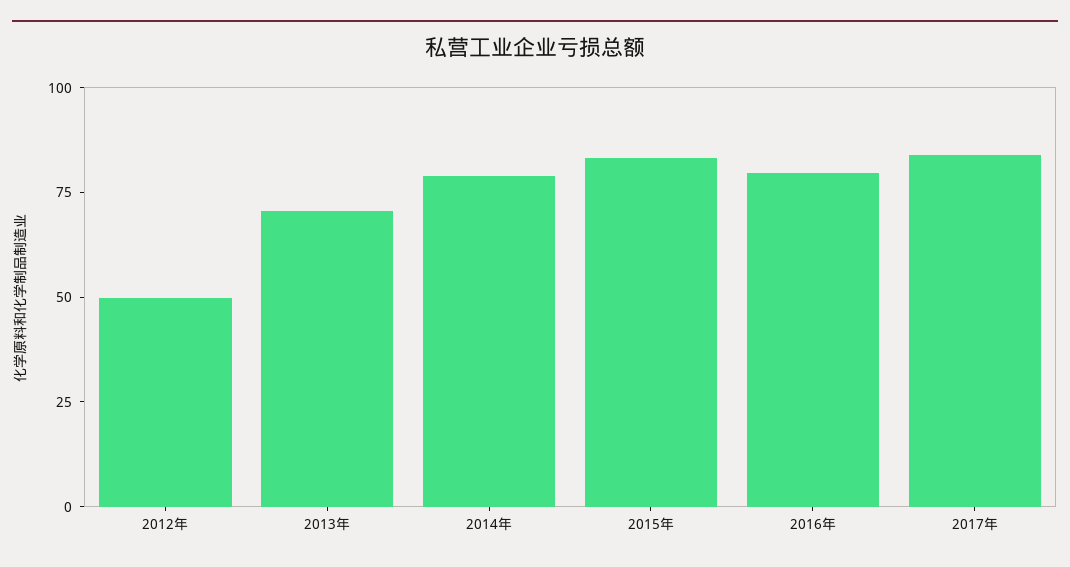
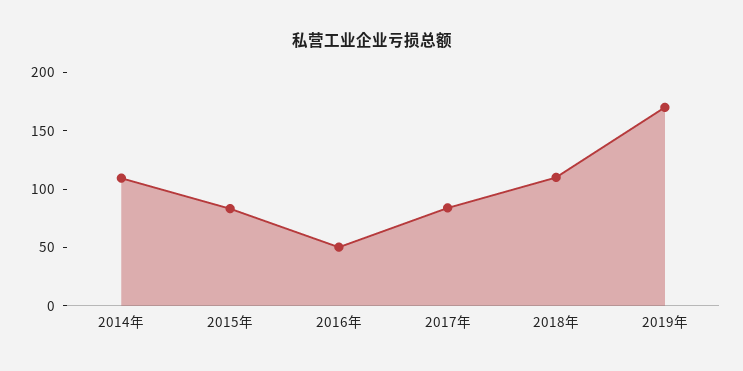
2012年: 50 -> none
2013年: 70 -> none
2014年: 80 -> 110
2016年: 80 -> 50
2018年: none -> 110
2019年: none -> 170

